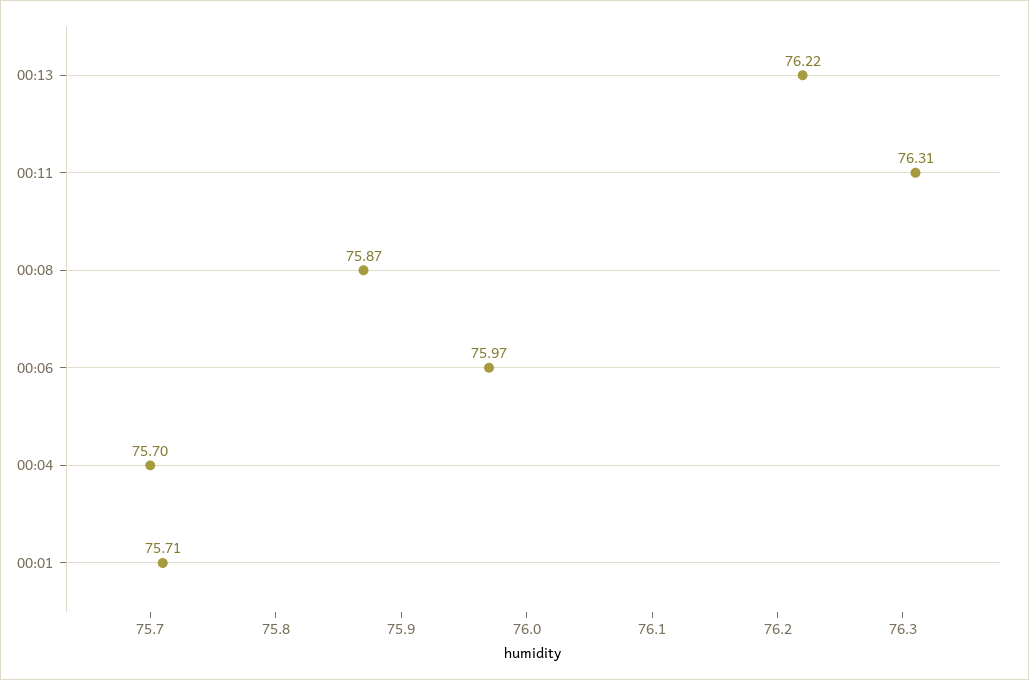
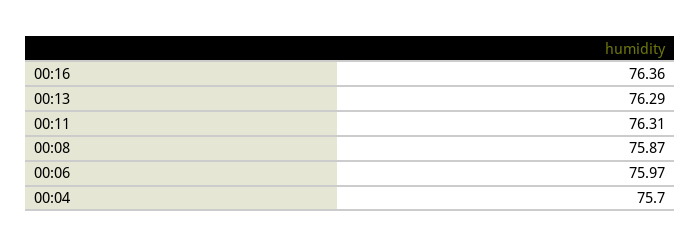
00:13: 76.22 -> 76.29
00:01: 75.71 -> none
00:16: none -> 76.36

